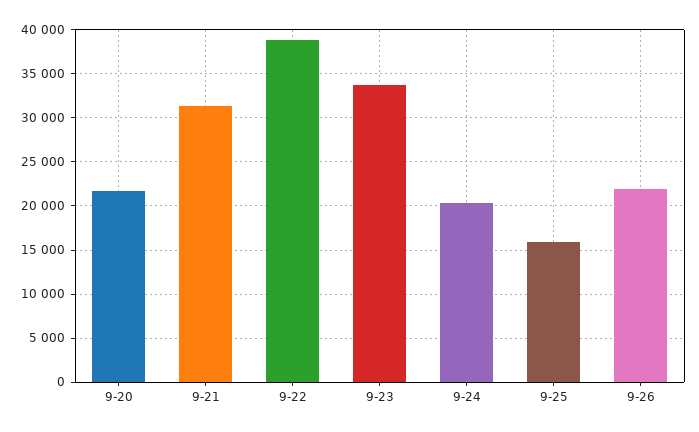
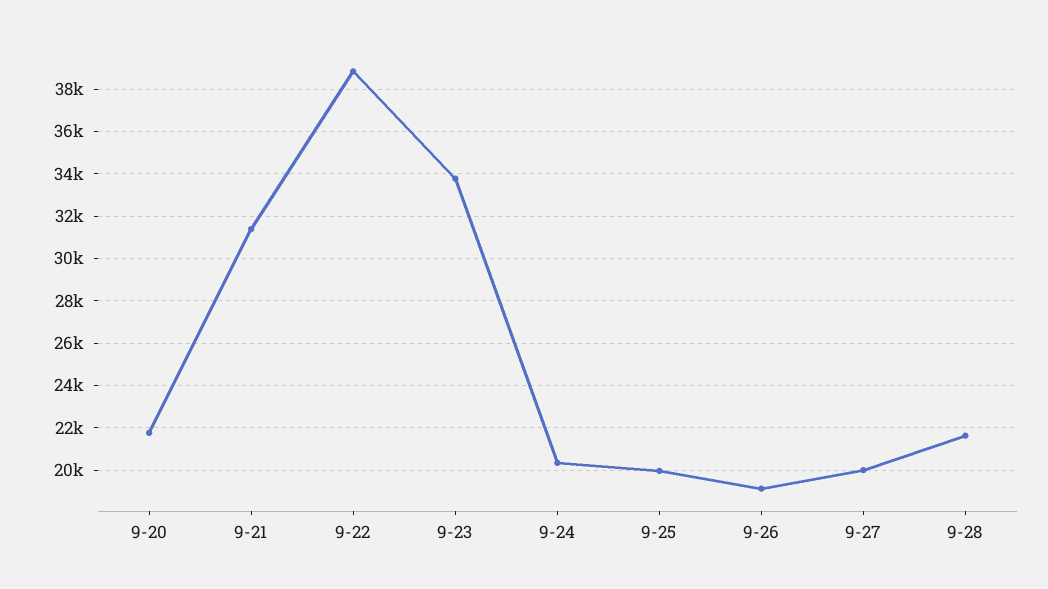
9-25: 16000 -> 20000
9-26: 22000 -> 19000
9-27: none -> 20000
9-28: none -> 21500

